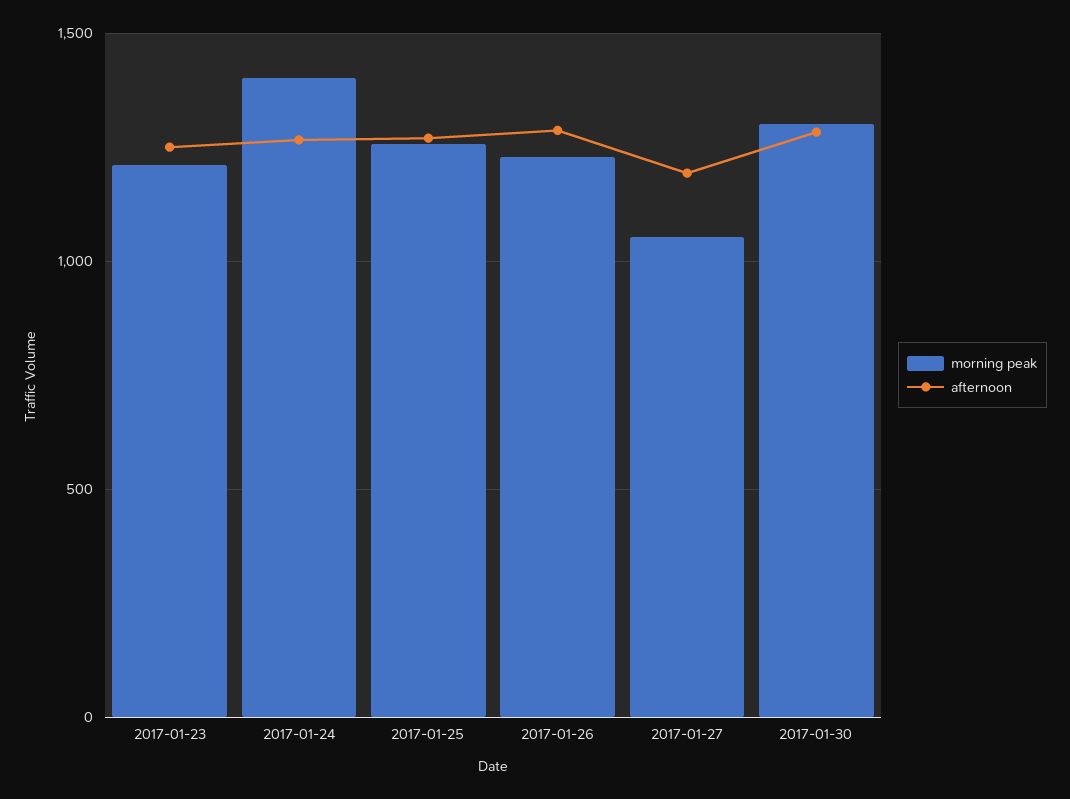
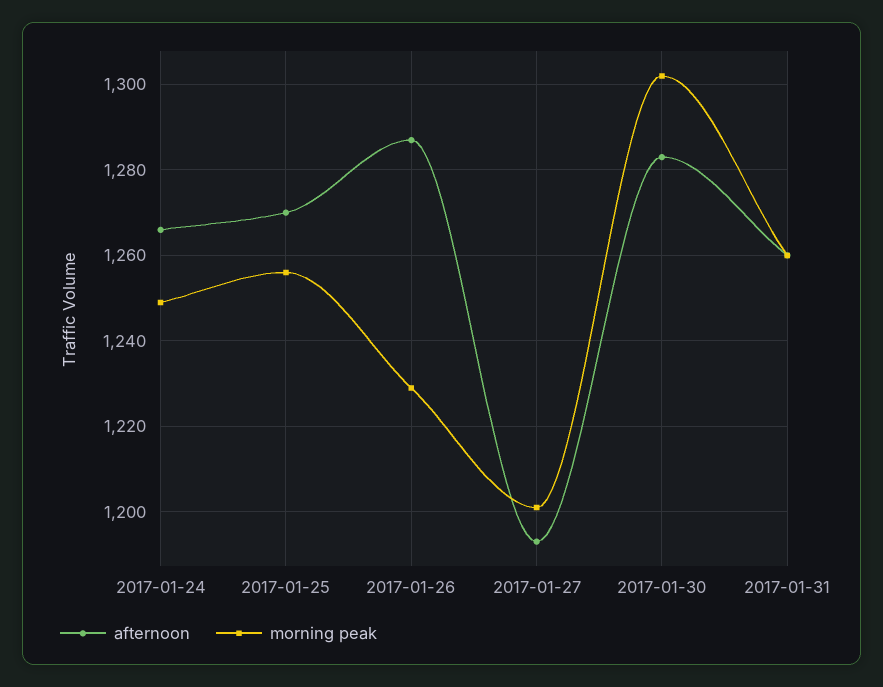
morning peak, 2017-01-23: 1200 -> none
afternoon, 2017-01-23: 1250 -> none
morning peak, 2017-01-24: 1400 -> 1250
morning peak, 2017-01-27: 1050 -> 1200
afternoon, 2017-01-31: none -> 1260
morning peak, 2017-01-31: none -> 1260

